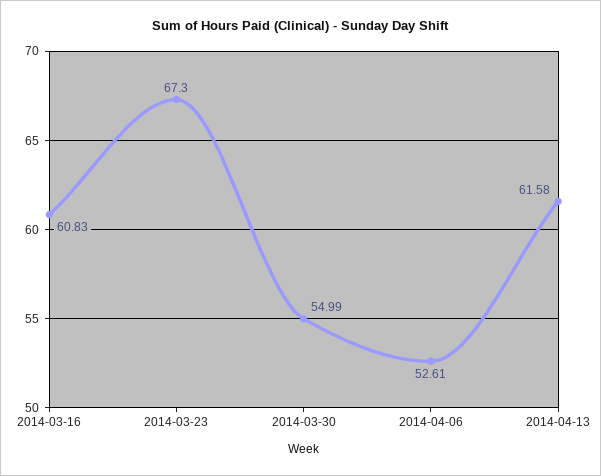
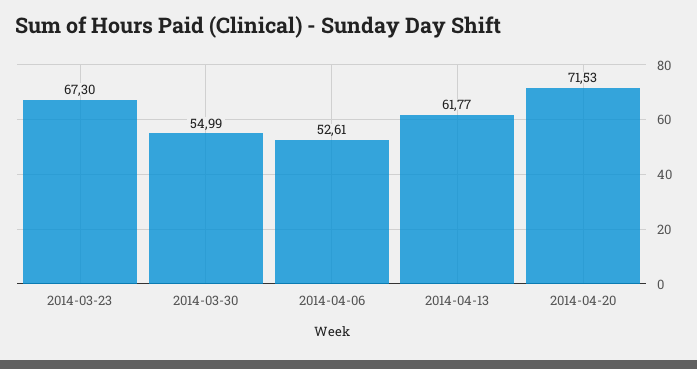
2014-03-16: 60.83 -> none
2014-04-13: 61.58 -> 61.77
2014-04-20: none -> 71.53

